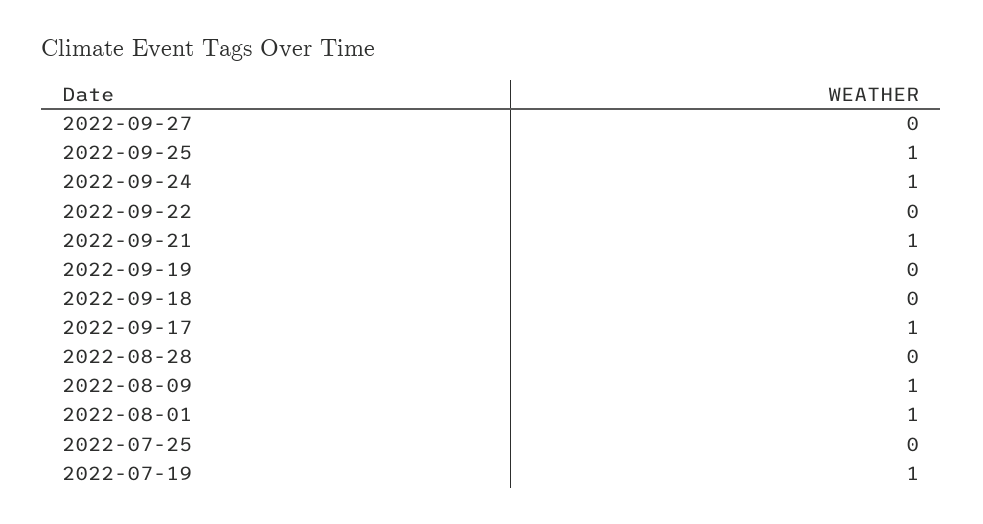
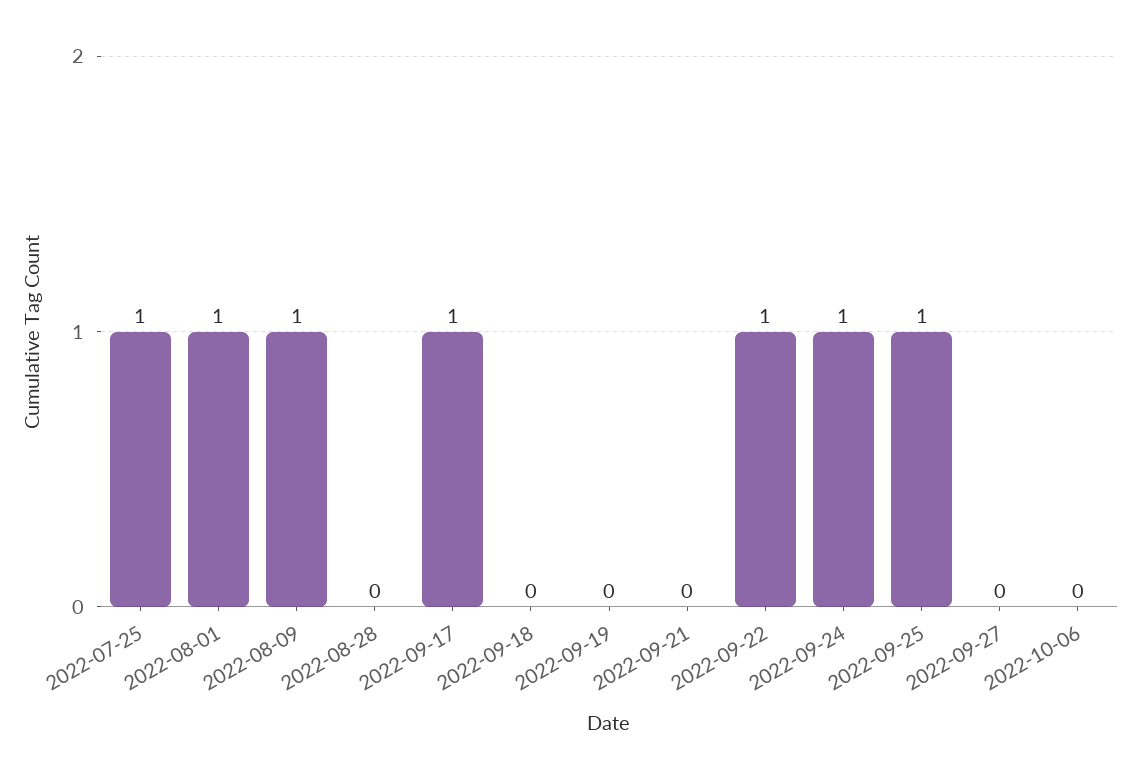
2022-09-22: 0 -> 1
2022-09-21: 1 -> 0
2022-07-25: 0 -> 1
2022-07-19: 1 -> none
2022-10-06: none -> 0

